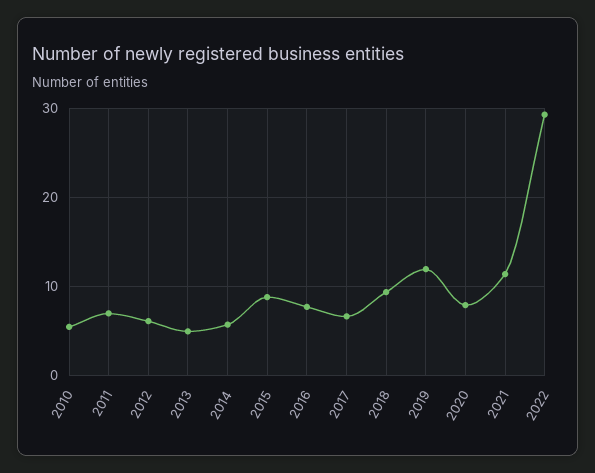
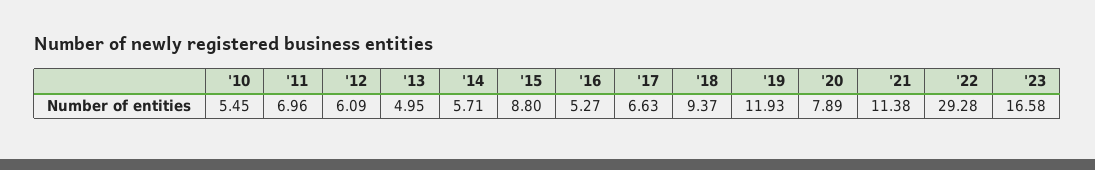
2016: 8 -> 5.27
'23: none -> 16.58

